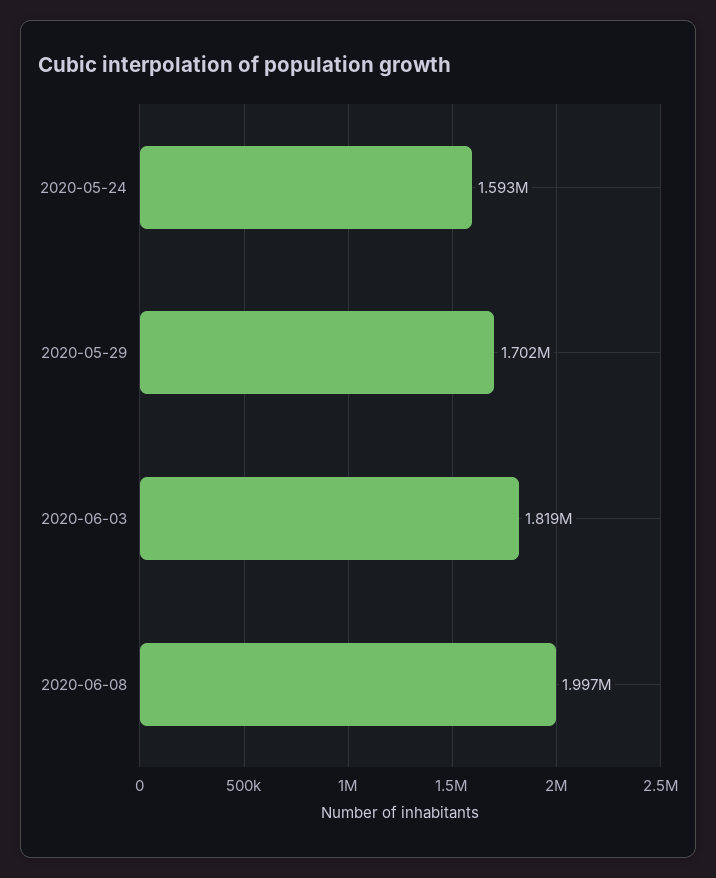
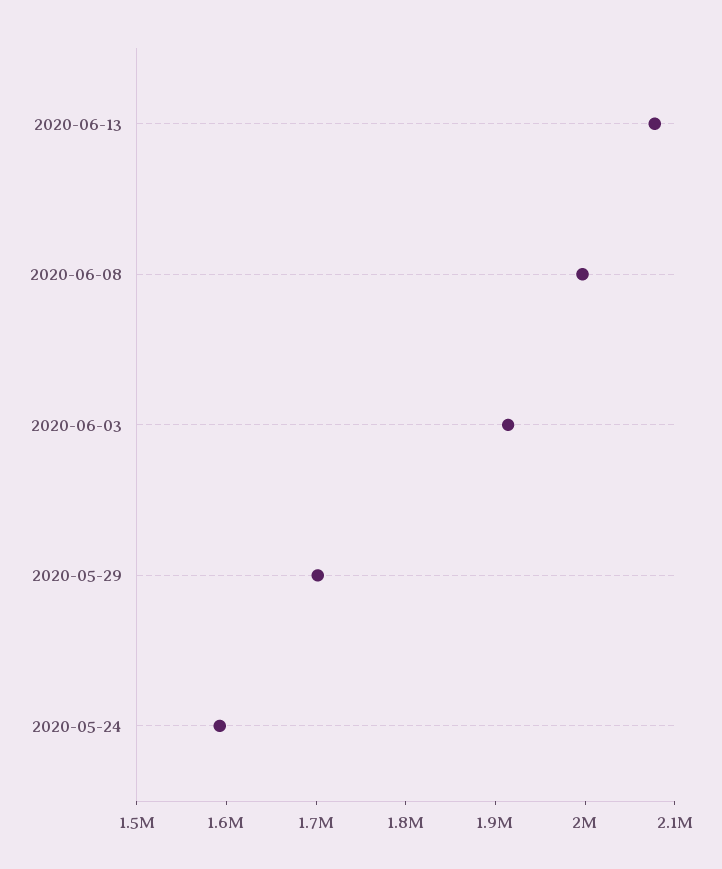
2020-06-03: 1819000 -> 1920000
2020-06-13: none -> 2080000

